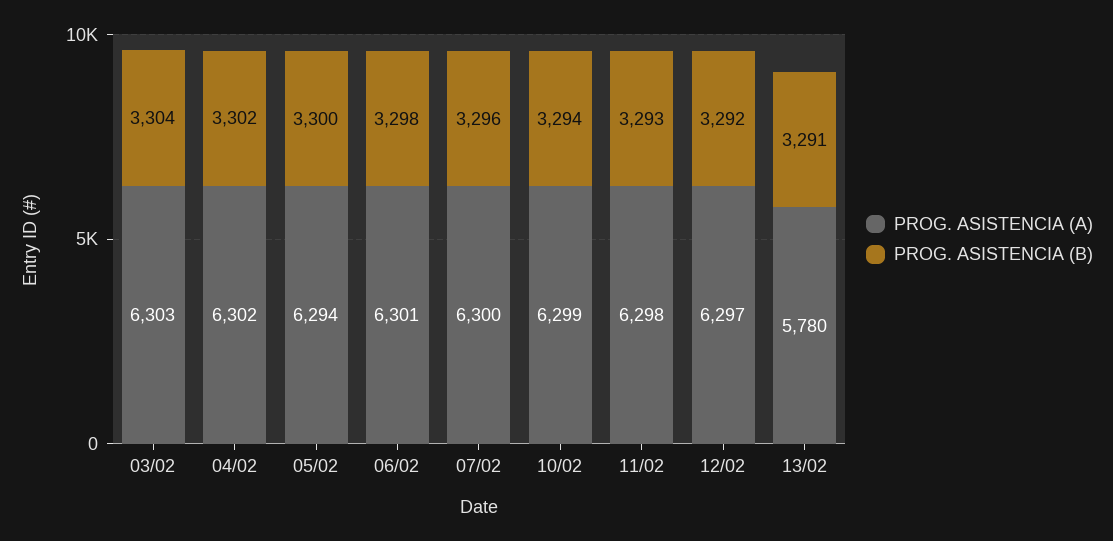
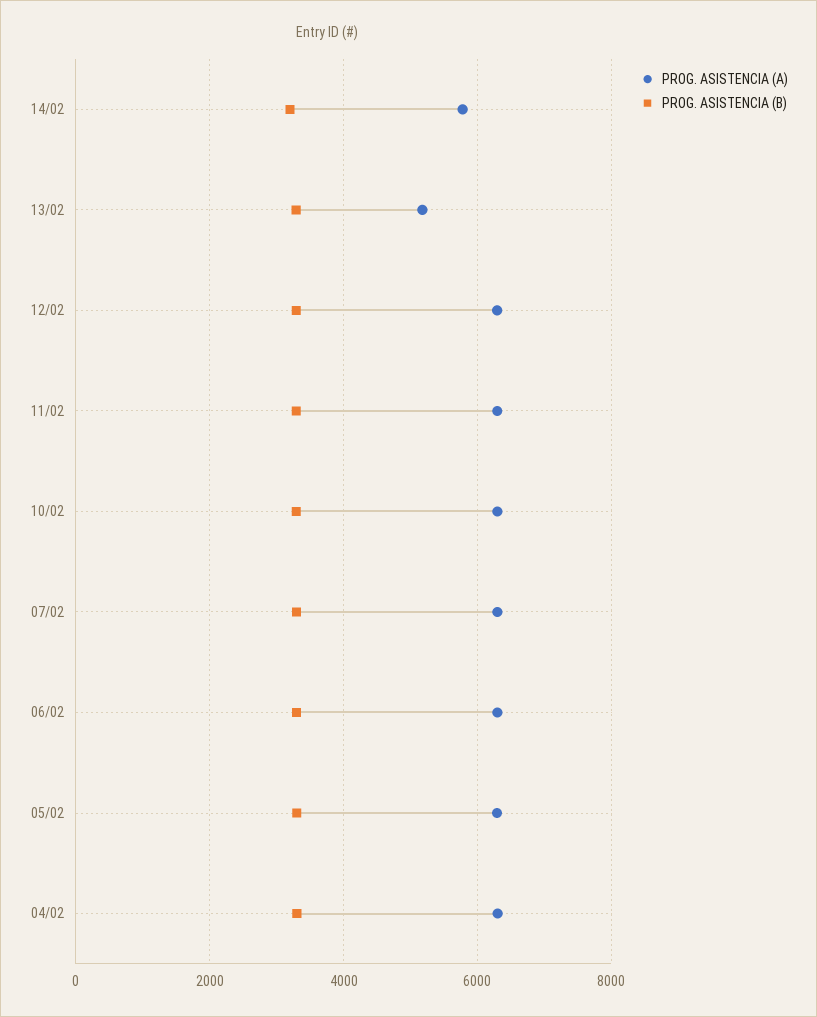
PROG. ASISTENCIA (A), 03/02: 6303 -> none
PROG. ASISTENCIA (B), 03/02: 3304 -> none
PROG. ASISTENCIA (A), 13/02: 5780 -> 5200
PROG. ASISTENCIA (A), 14/02: none -> 5800
PROG. ASISTENCIA (B), 14/02: none -> 3200

